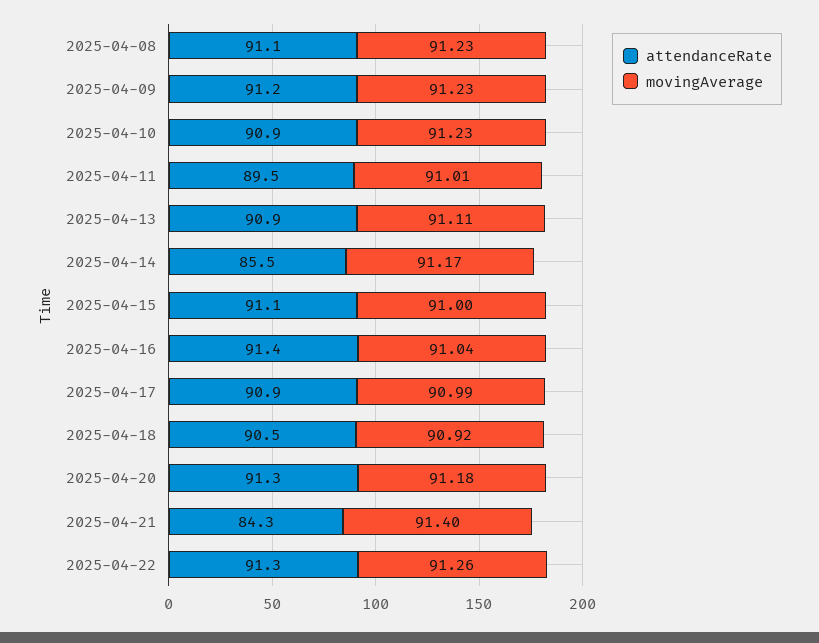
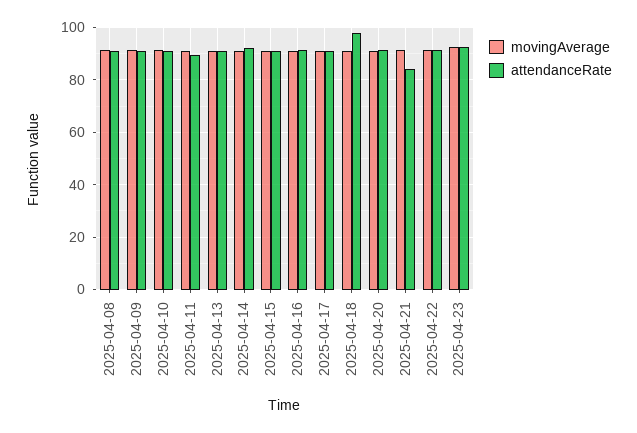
attendanceRate, 2025-04-14: 85.5 -> 92.5
attendanceRate, 2025-04-18: 90.5 -> 97.5
movingAverage, 2025-04-23: none -> 92.5
attendanceRate, 2025-04-23: none -> 92.5

